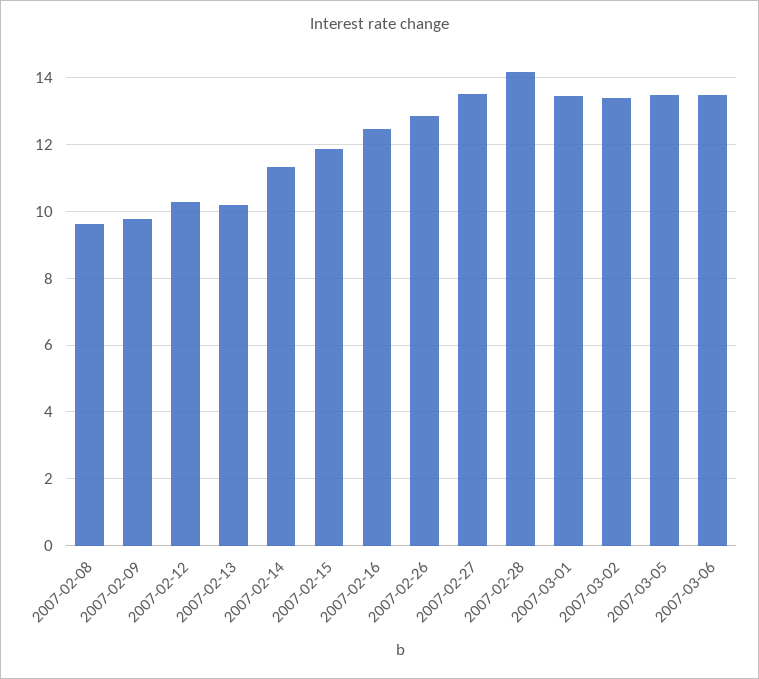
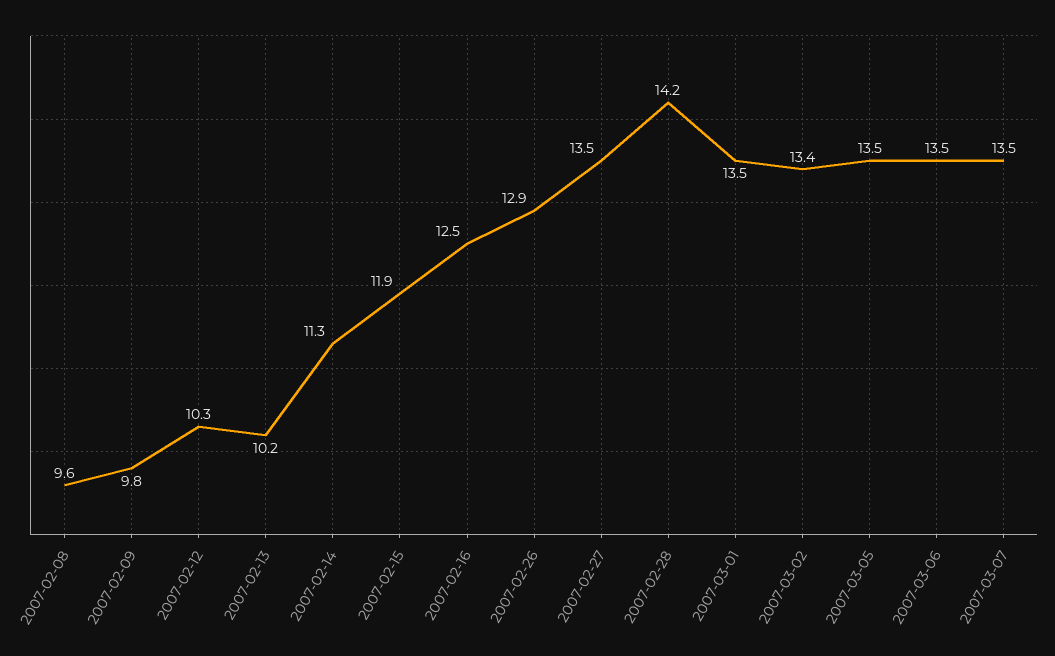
2007-03-07: none -> 13.5

